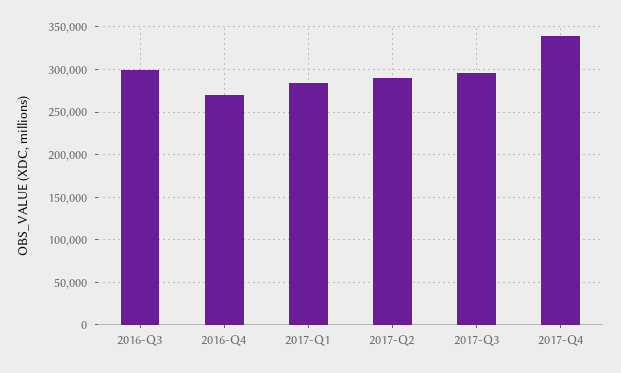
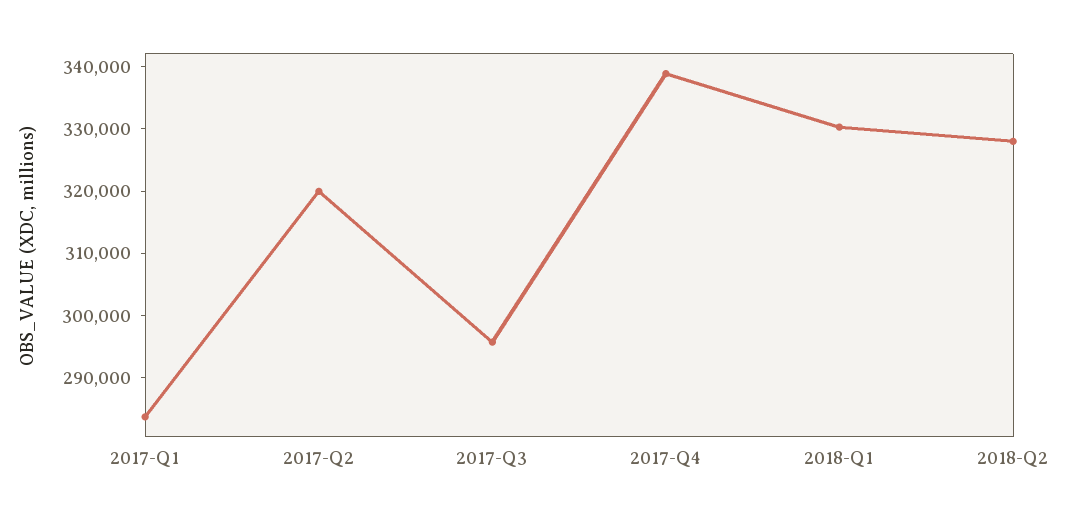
2016-Q3: 300000 -> none
2016-Q4: 270000 -> none
2017-Q2: 290000 -> 320000
2018-Q1: none -> 330000
2018-Q2: none -> 328000

